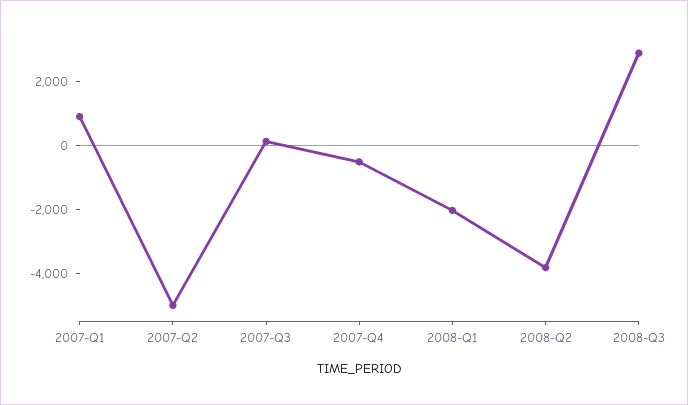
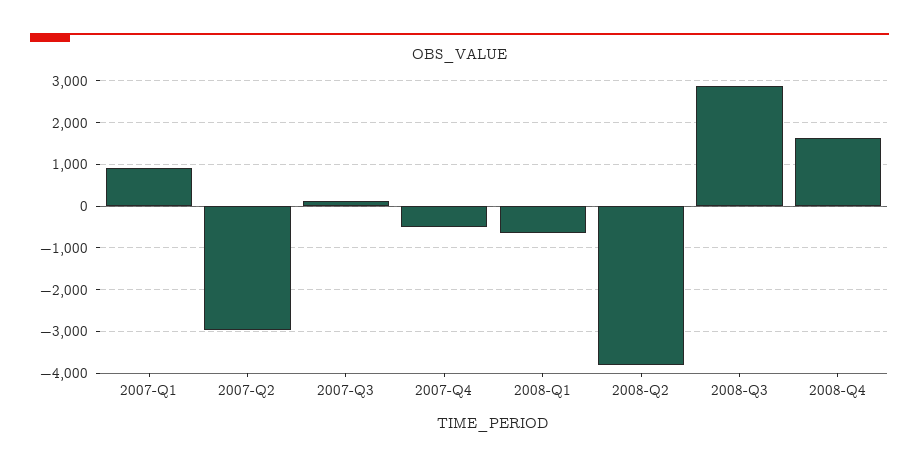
2007-Q2: -5000 -> -3000
2008-Q1: -2000 -> -600
2008-Q4: none -> 1600

